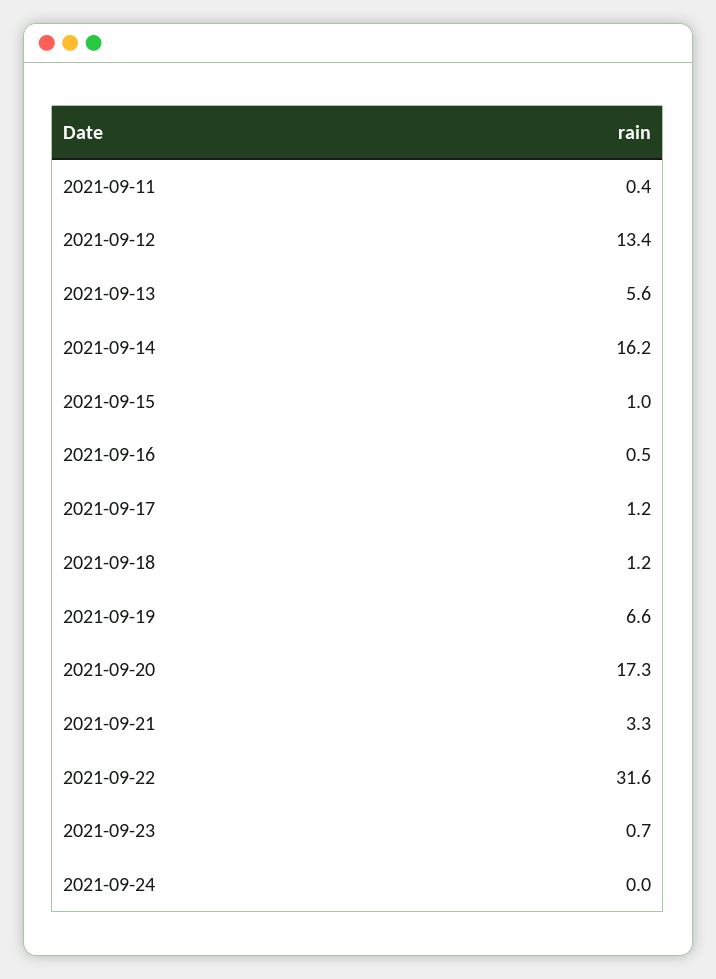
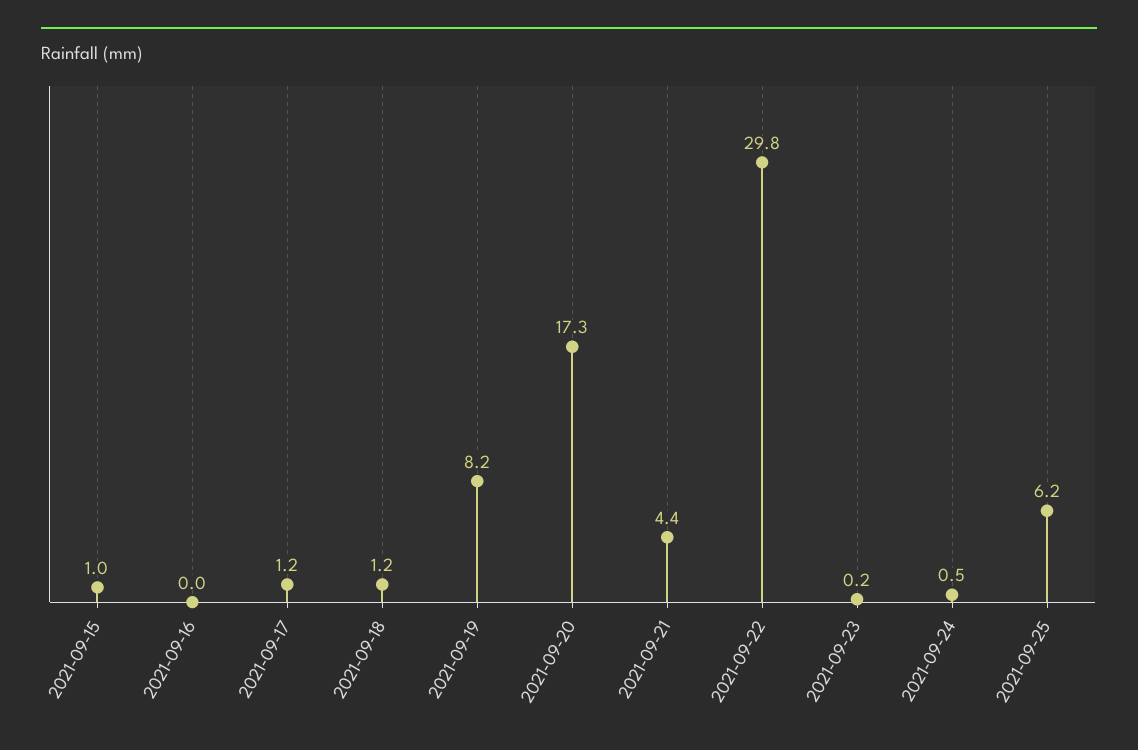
2021-09-11: 0.4 -> none
2021-09-12: 13.4 -> none
2021-09-13: 5.6 -> none
2021-09-14: 16.2 -> none
2021-09-16: 0.5 -> 0
2021-09-19: 6.6 -> 8.2
2021-09-21: 3.3 -> 4.4
2021-09-22: 31.6 -> 29.8
2021-09-23: 0.7 -> 0.2
2021-09-24: 0 -> 0.5
2021-09-25: none -> 6.2

